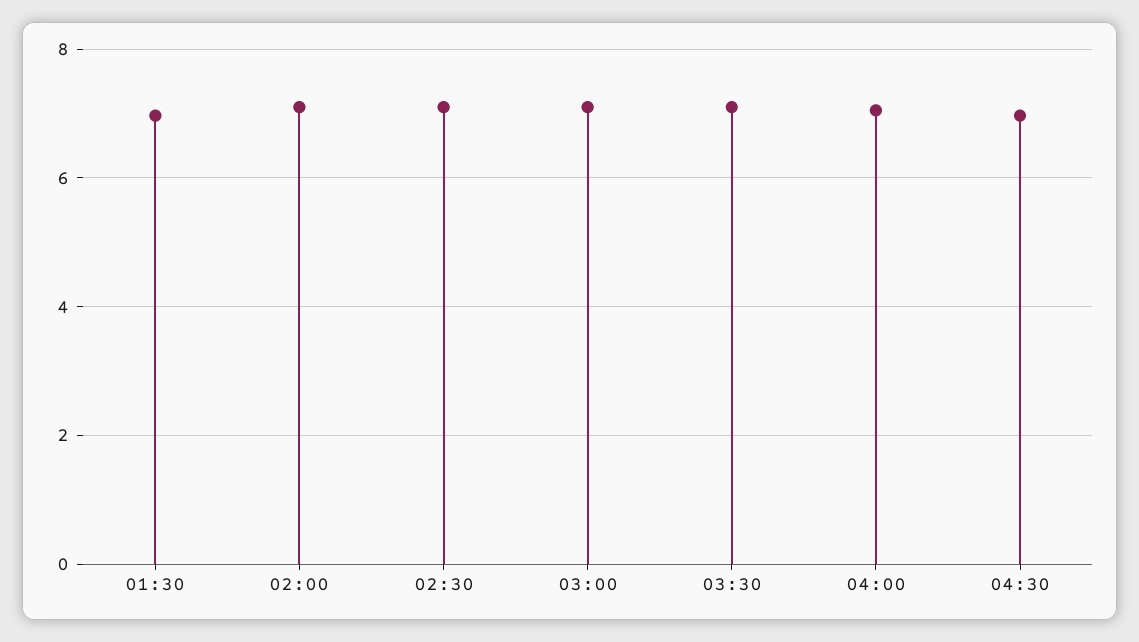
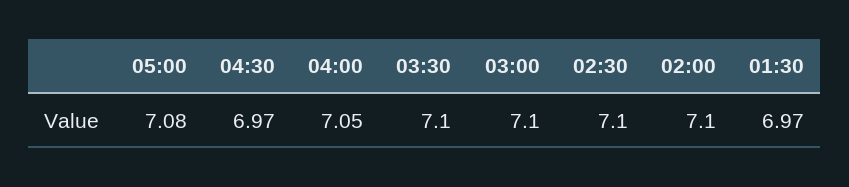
05:00: none -> 7.08

